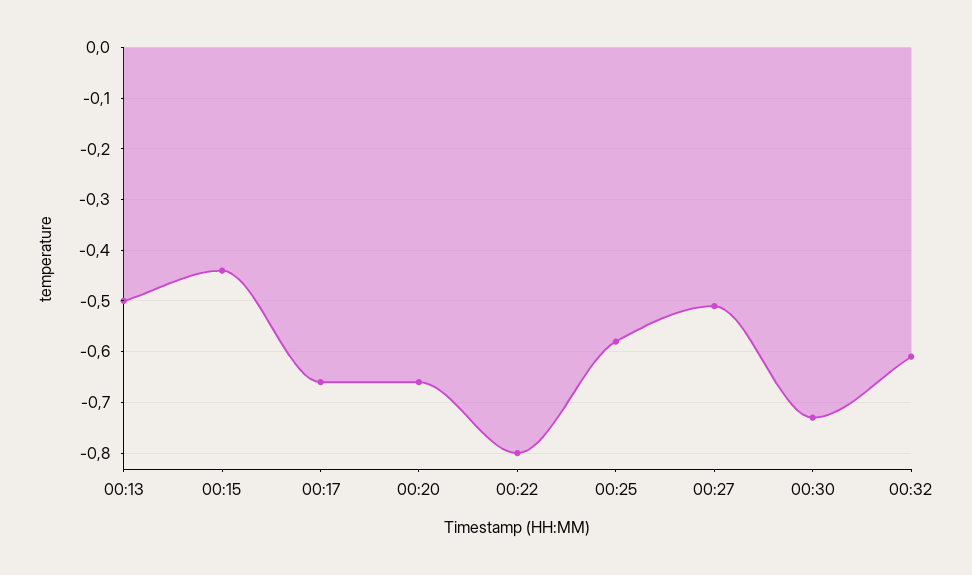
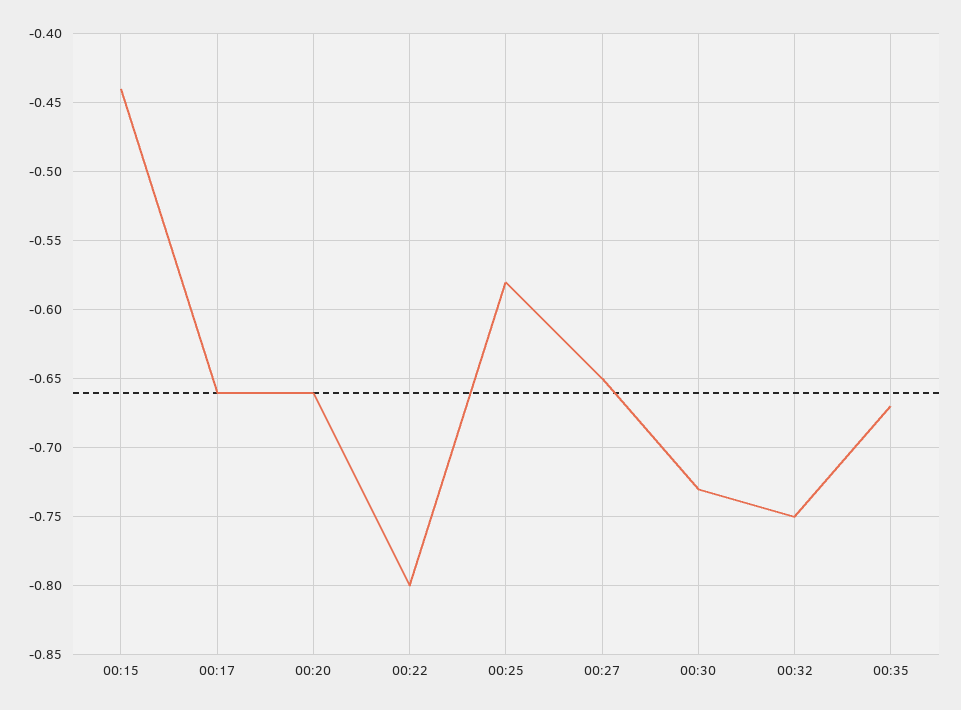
00:13: -0.5 -> none
00:27: -0.5 -> -0.65
00:32: -0.6 -> -0.75
00:35: none -> -0.67

